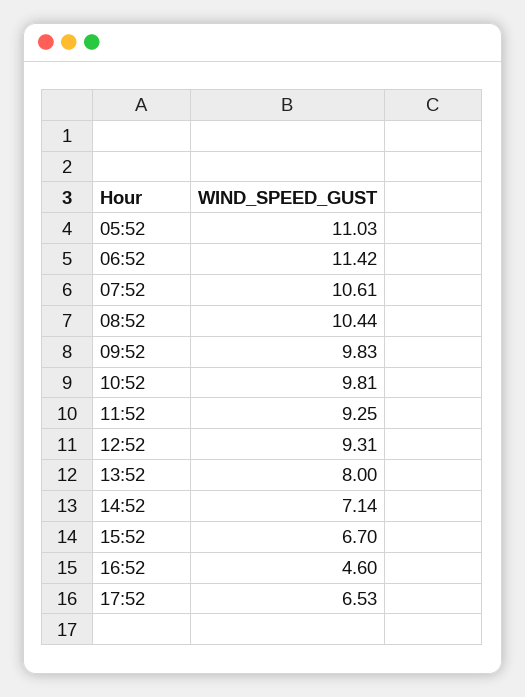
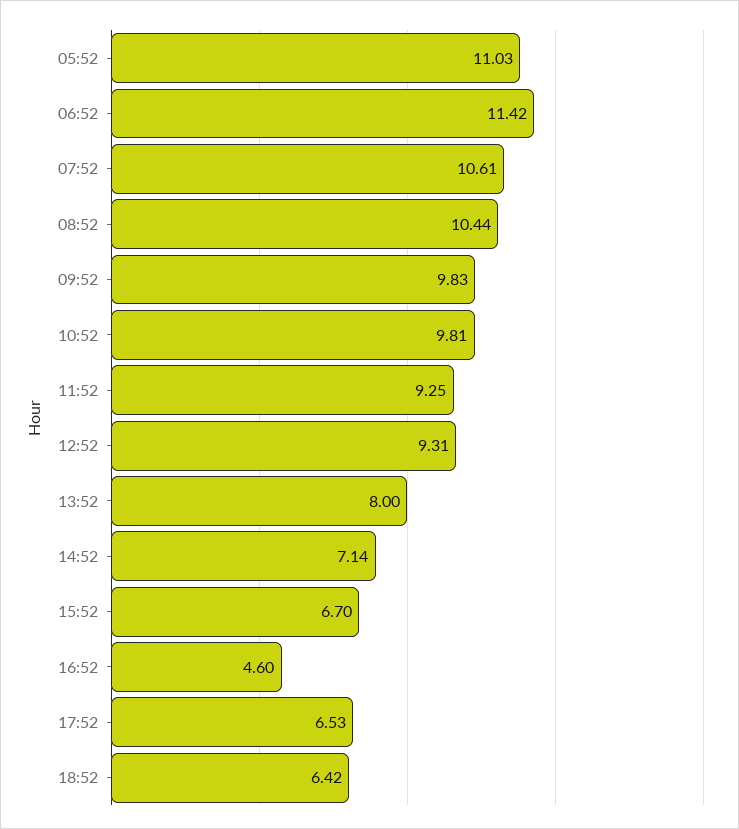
18:52: none -> 6.42

